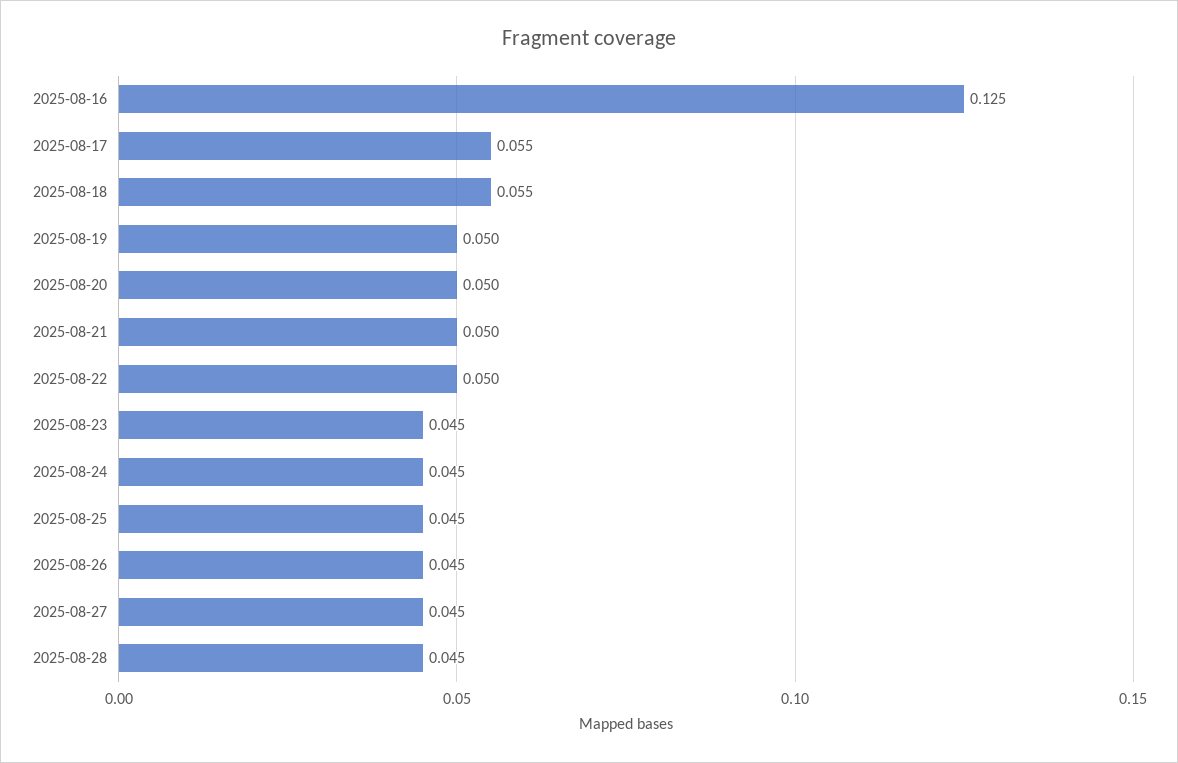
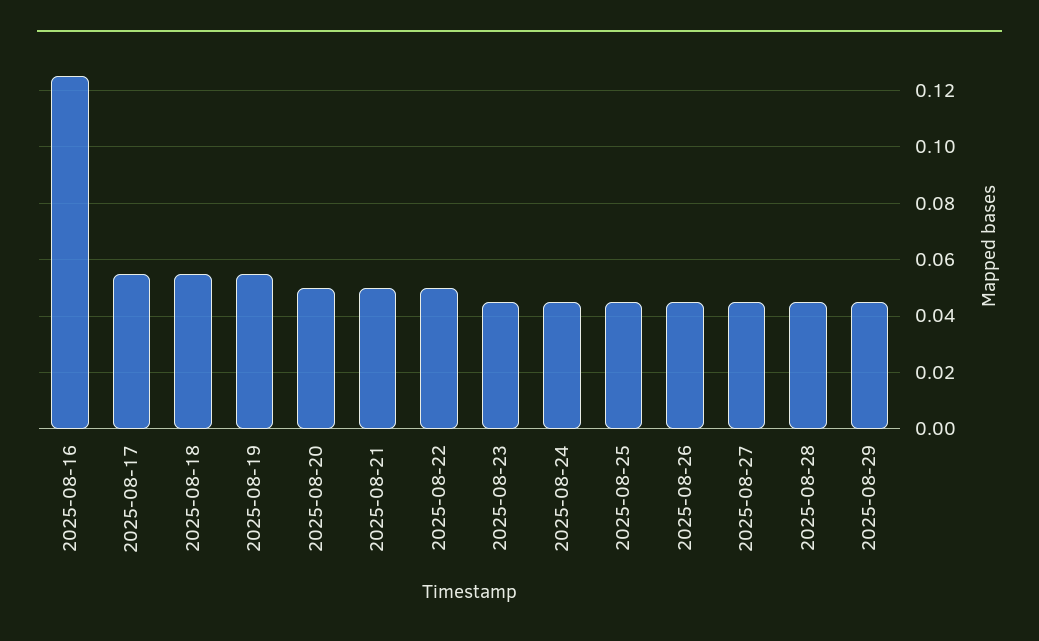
2025-08-19: 0.05 -> 0.055
2025-08-29: none -> 0.045

